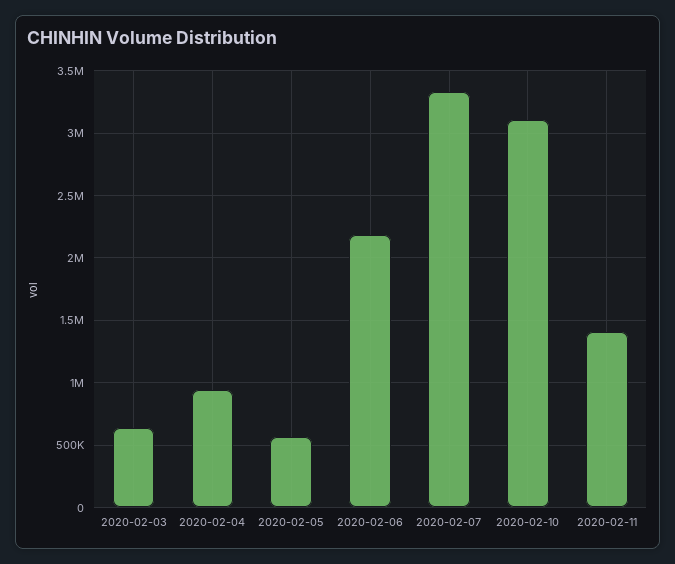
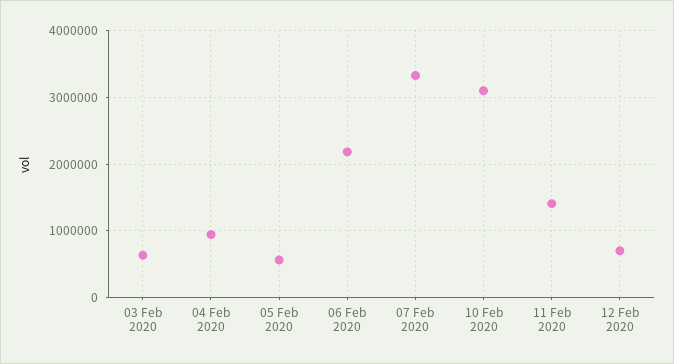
12 Feb 2020: none -> 700000

